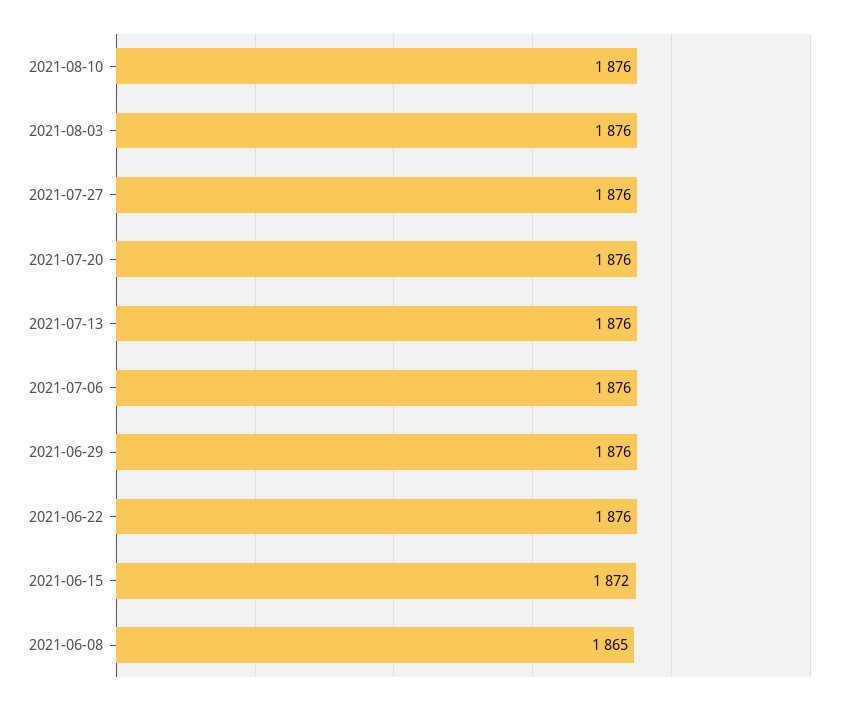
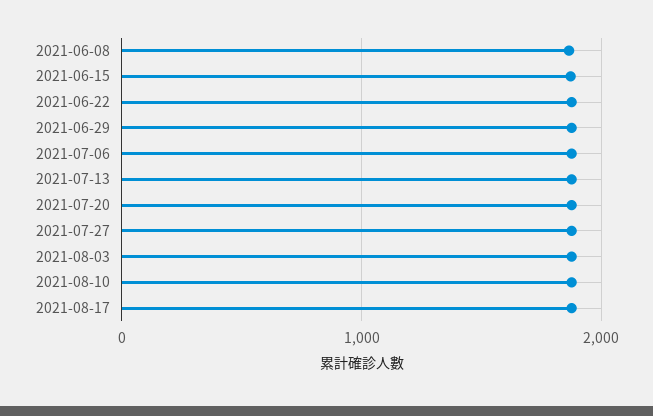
2021-08-17: none -> 1900

